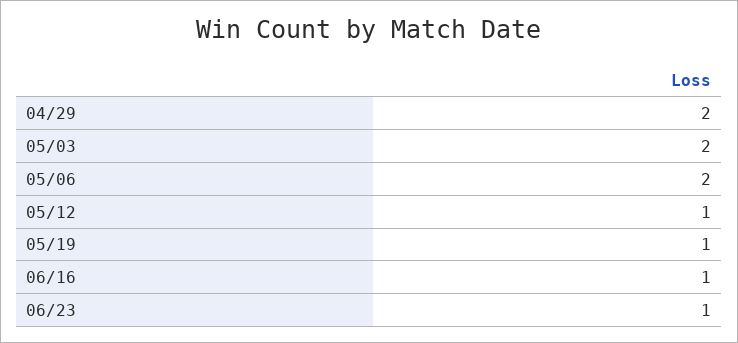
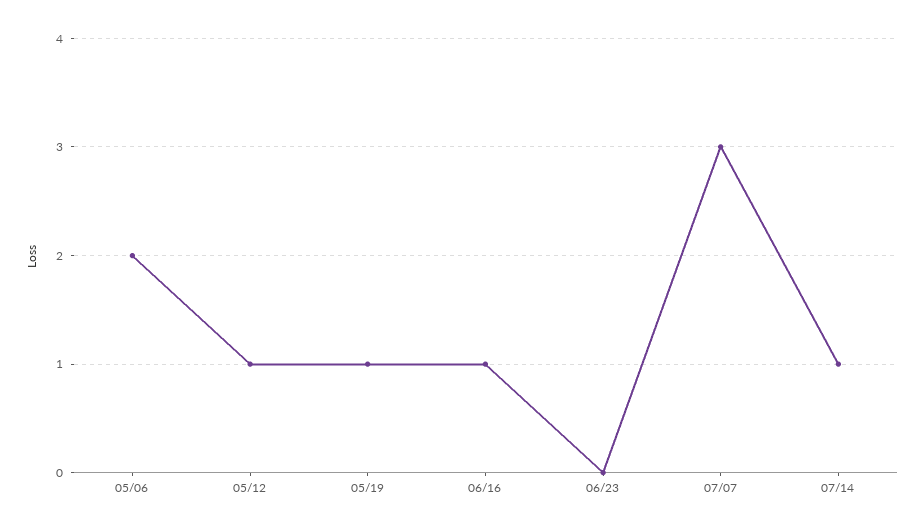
04/29: 2 -> none
05/03: 2 -> none
06/23: 1 -> 0
07/07: none -> 3
07/14: none -> 1

